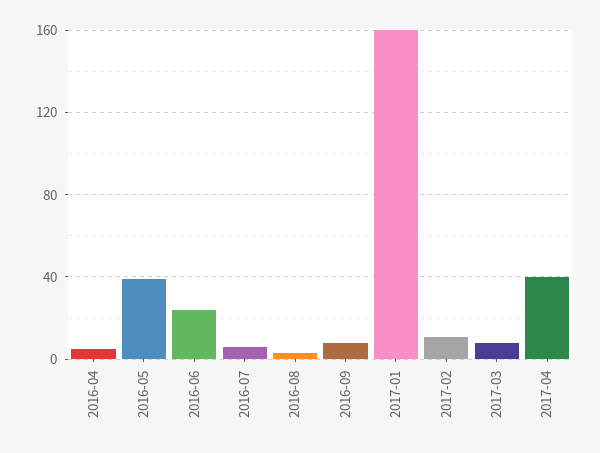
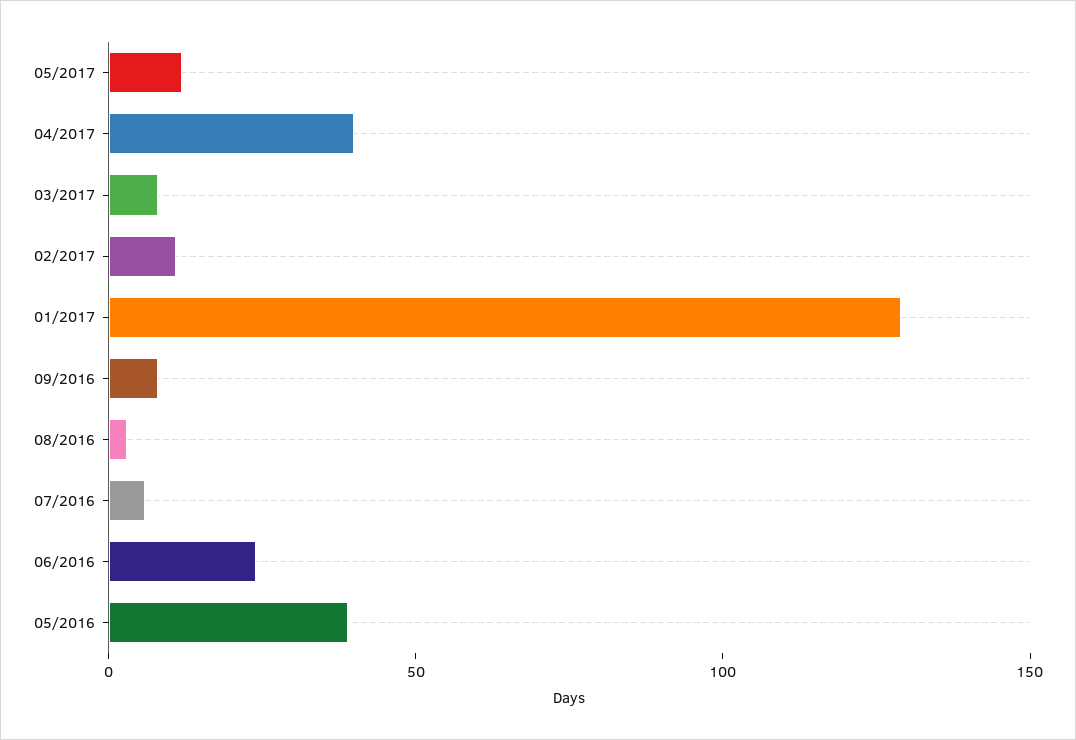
2016-04: 5 -> none
2017-01: 160 -> 130
05/2017: none -> 10

